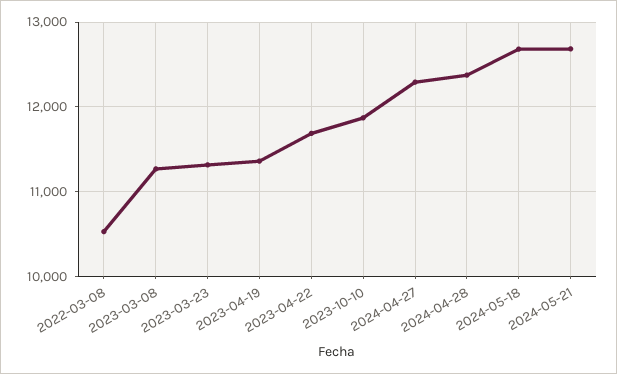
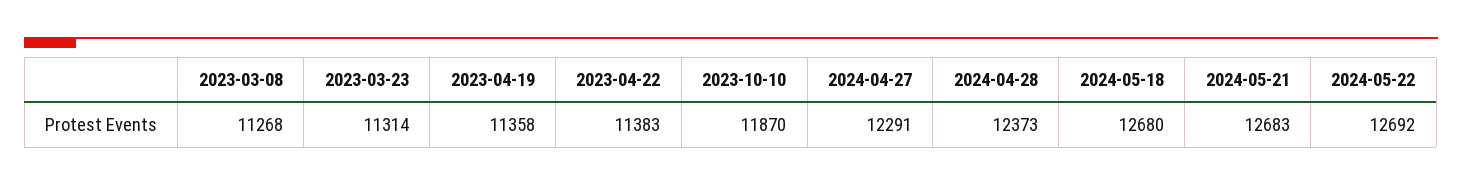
2022-03-08: 10500 -> none
2023-04-22: 11700 -> 11383
2024-05-22: none -> 12692

